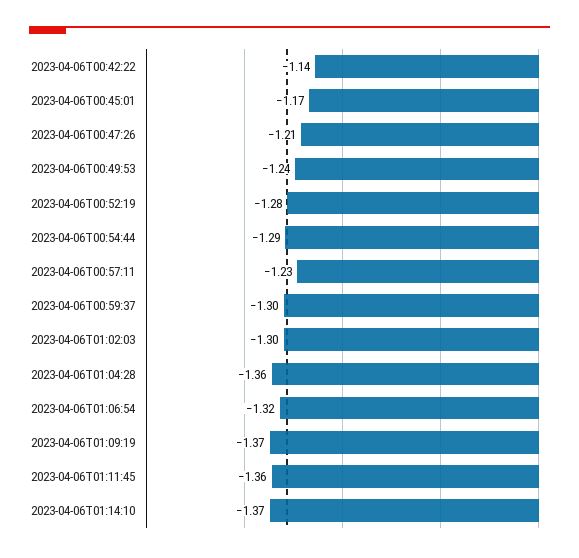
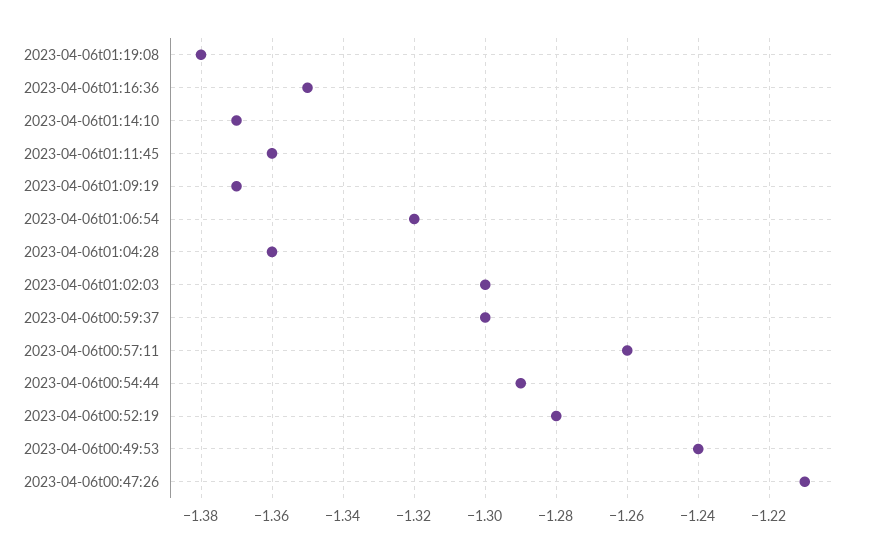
2023-04-06T00:42:22: -1.14 -> none
2023-04-06T00:45:01: -1.17 -> none
2023-04-06T00:57:11: -1.23 -> -1.26
2023-04-06t01:19:08: none -> -1.38
2023-04-06t01:16:36: none -> -1.35

